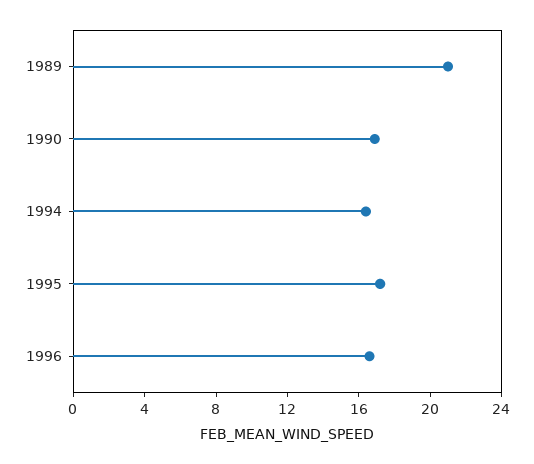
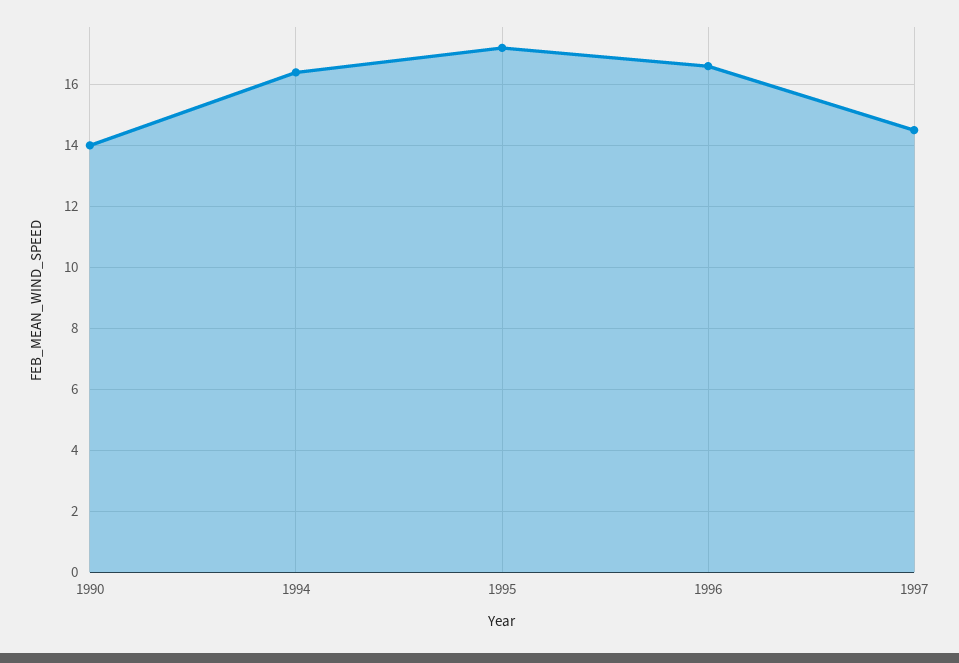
1989: 21 -> none
1990: 17 -> 14
1997: none -> 14.5

